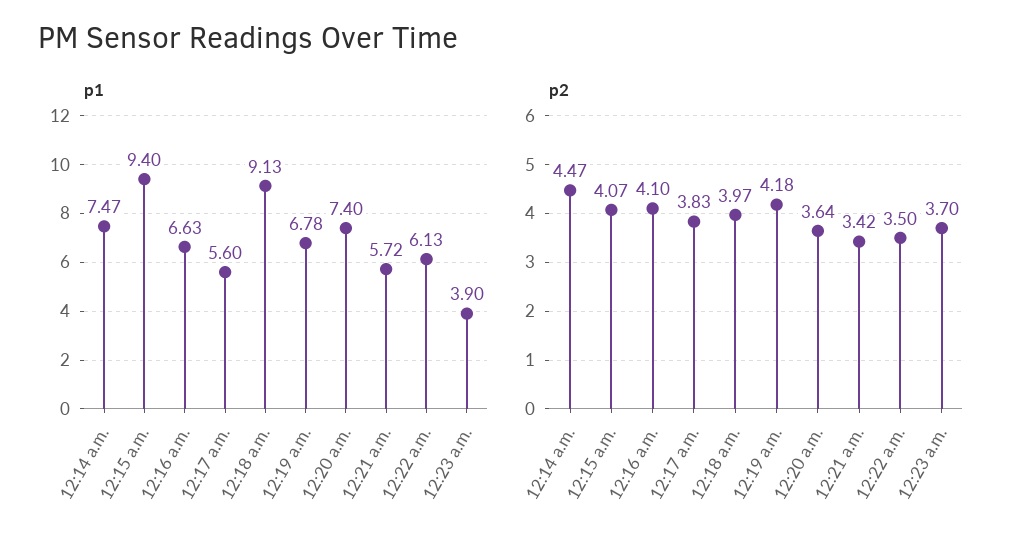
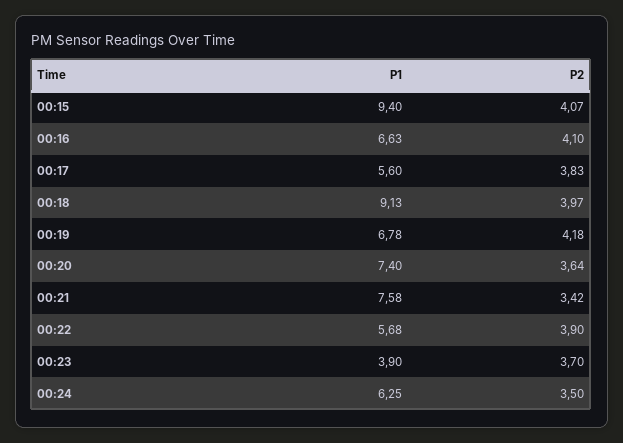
p1, 12:14 a.m.: 7.47 -> none
p1, 12:21 a.m.: 5.72 -> 7.58
p1, 12:22 a.m.: 6.13 -> 5.68
p2, 12:14 a.m.: 4.47 -> none
p2, 12:22 a.m.: 3.5 -> 3.9
p1, 00:24: none -> 6.25
p2, 00:24: none -> 3.5

